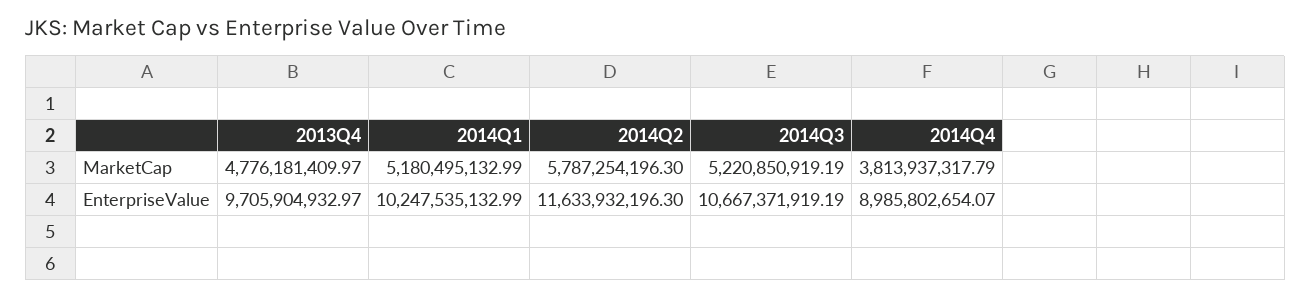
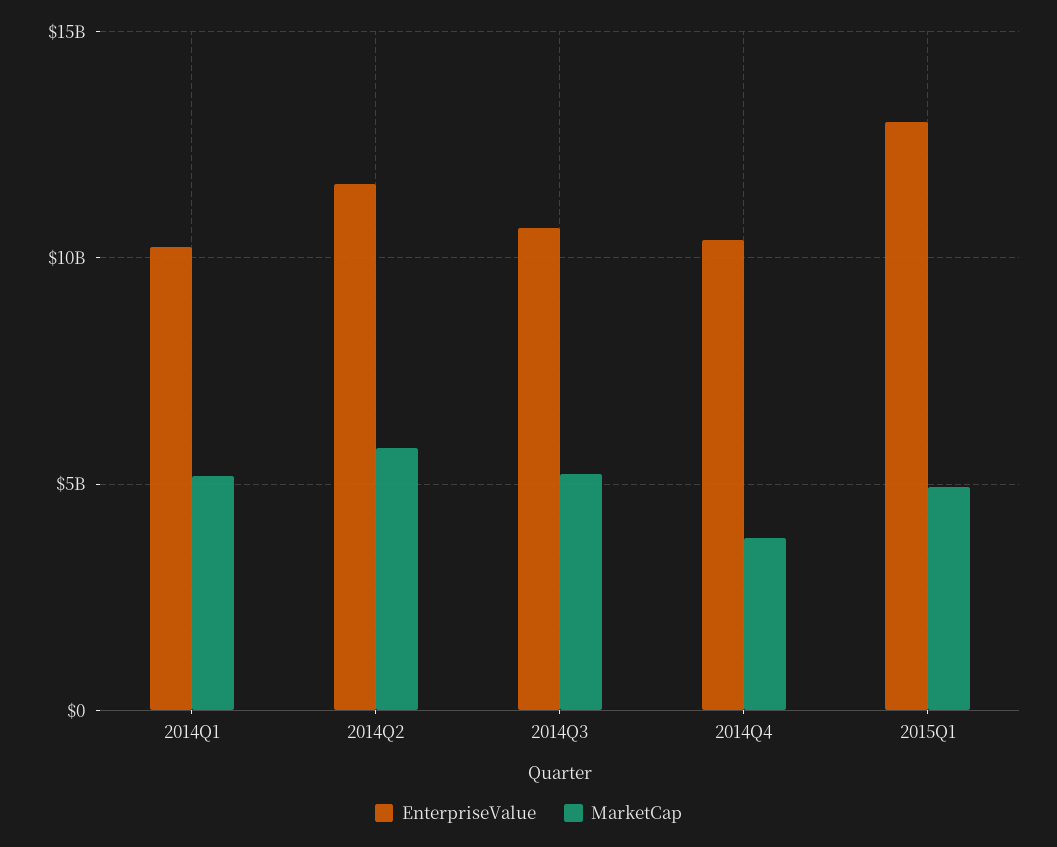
MarketCap, 2013Q4: 4776181409.97 -> none
EnterpriseValue, 2013Q4: 9705904932.97 -> none
EnterpriseValue, 2014Q4: 8985802654.07 -> 10500000000
EnterpriseValue, 2015Q1: none -> 13000000000
MarketCap, 2015Q1: none -> 5000000000

